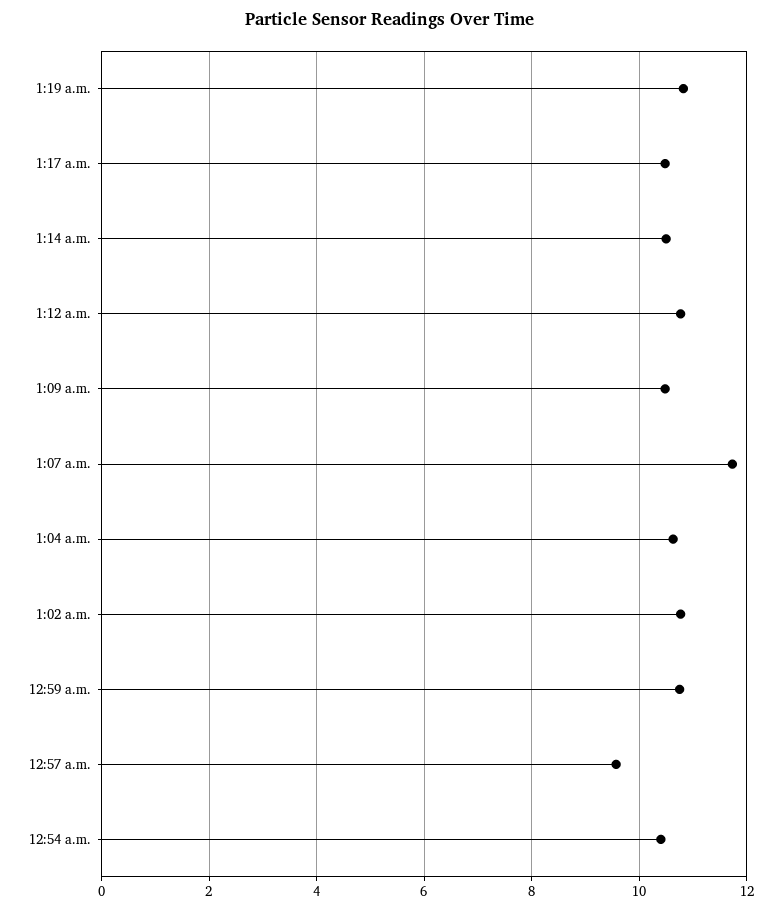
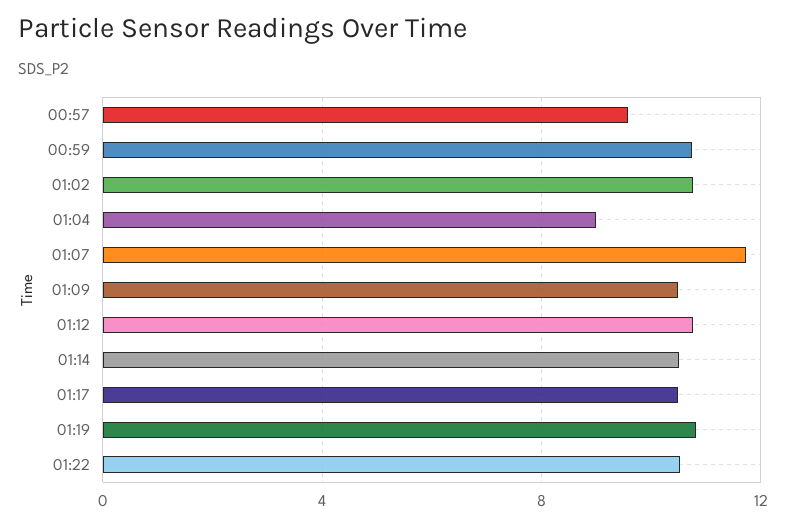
1:04 a.m.: 10.6 -> 9
12:54 a.m.: 10.4 -> none
01:22: none -> 10.5

